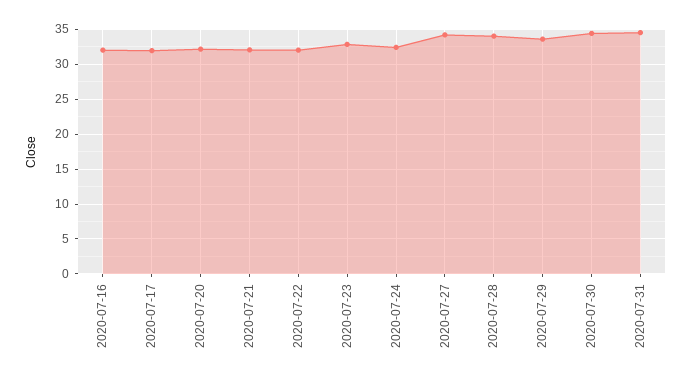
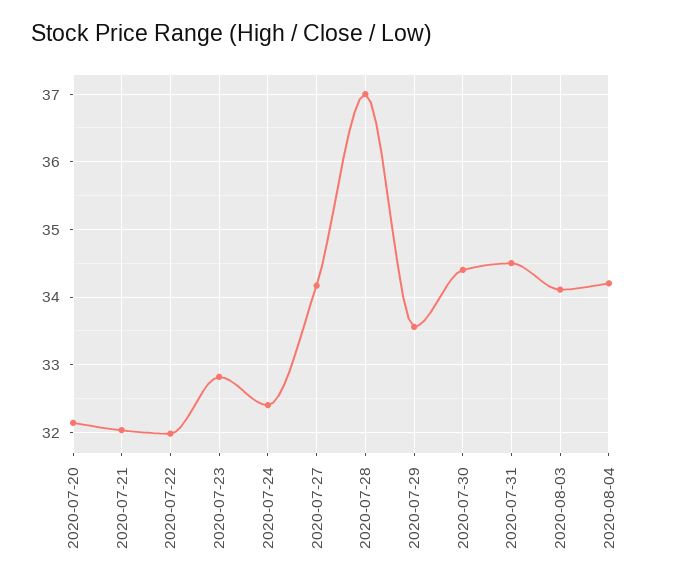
2020-07-16: 32 -> none
2020-07-17: 32 -> none
2020-07-28: 34 -> 37
2020-08-03: none -> 34.1
2020-08-04: none -> 34.2

